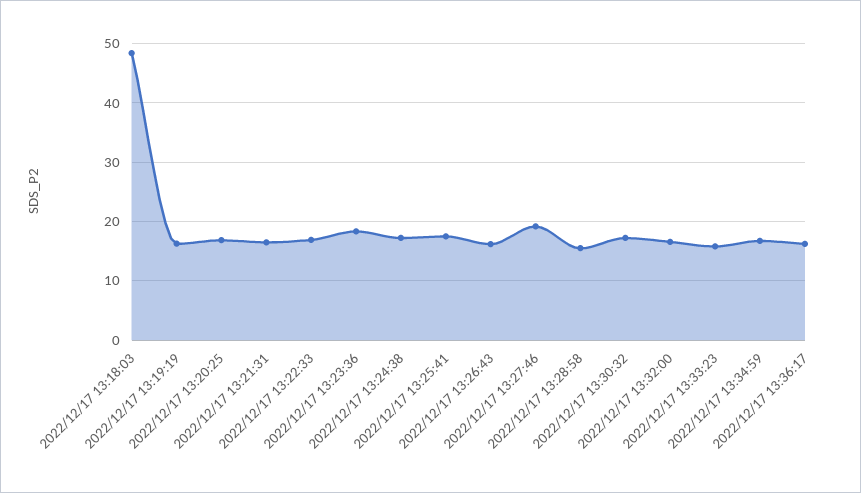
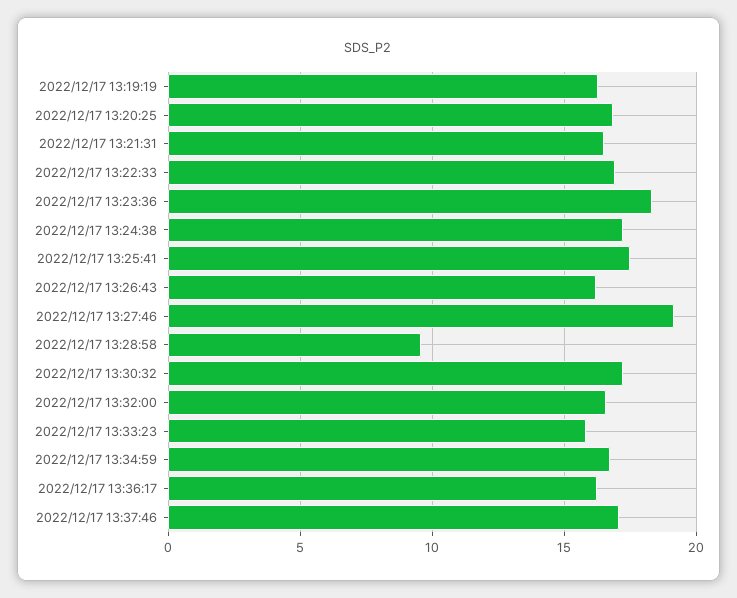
2022/12/17 13:18:03: 48 -> none
2022/12/17 13:28:58: 16 -> 9.5
2022/12/17 13:37:46: none -> 17

